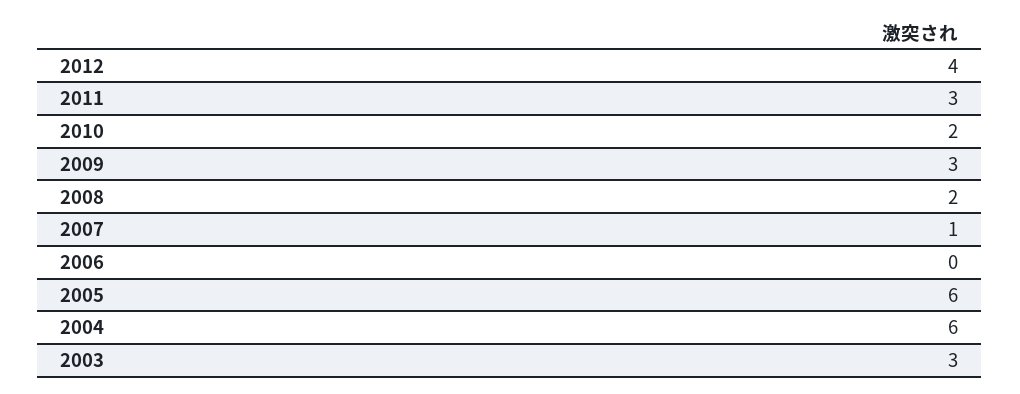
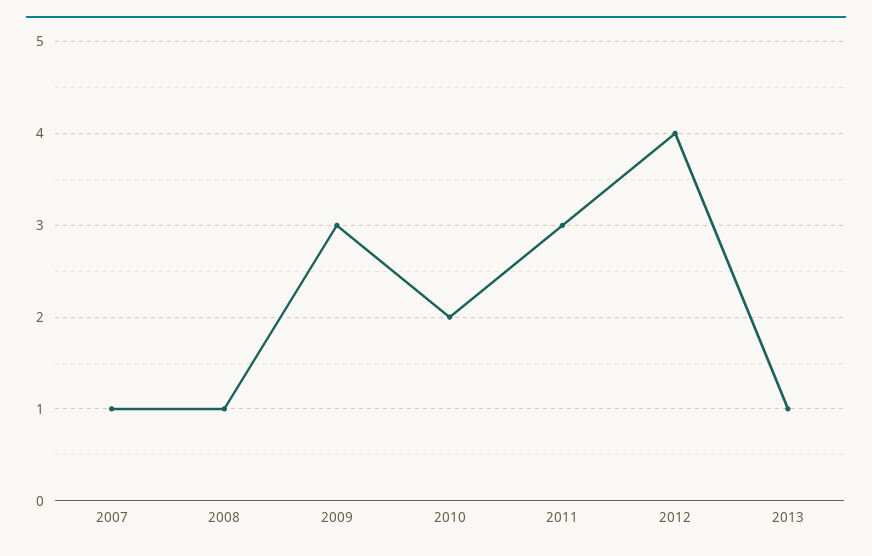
2008: 2 -> 1
2006: 0 -> none
2005: 6 -> none
2004: 6 -> none
2003: 3 -> none
2013: none -> 1

